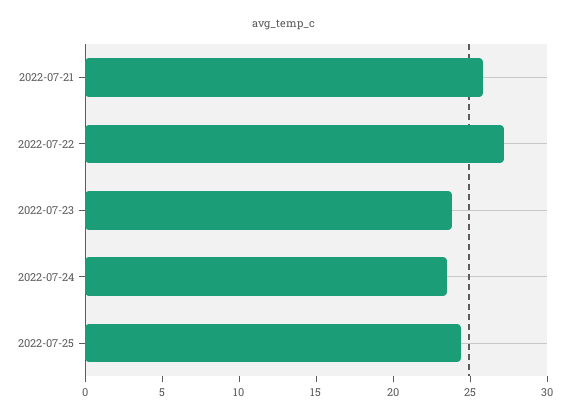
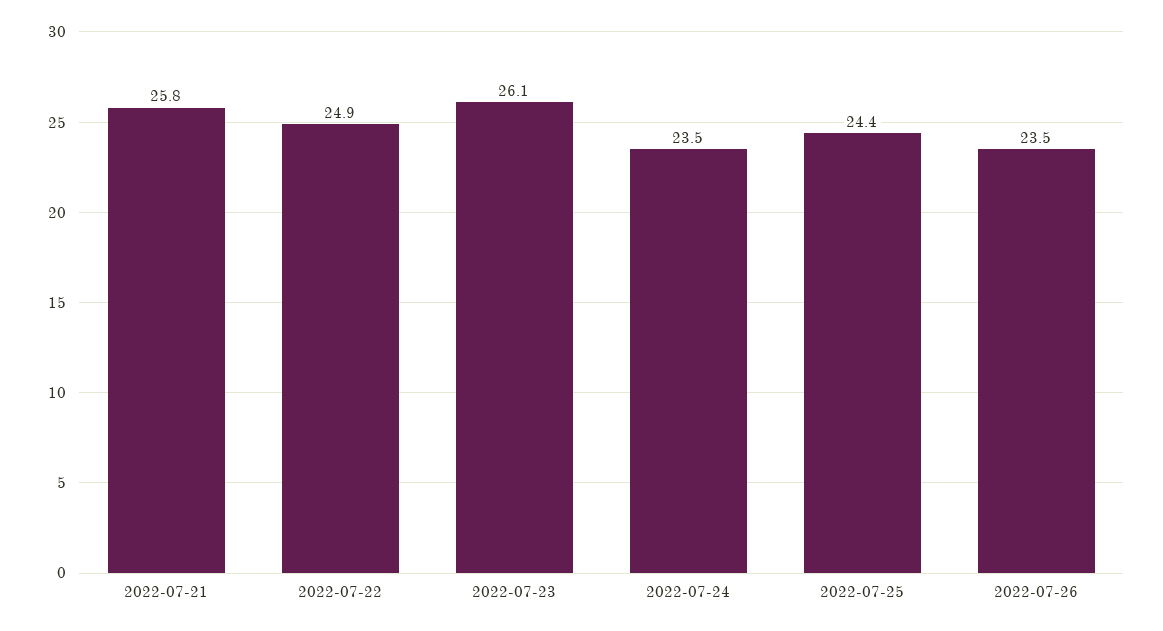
2022-07-22: 27 -> 24.9
2022-07-23: 24 -> 26.1
2022-07-26: none -> 23.5

